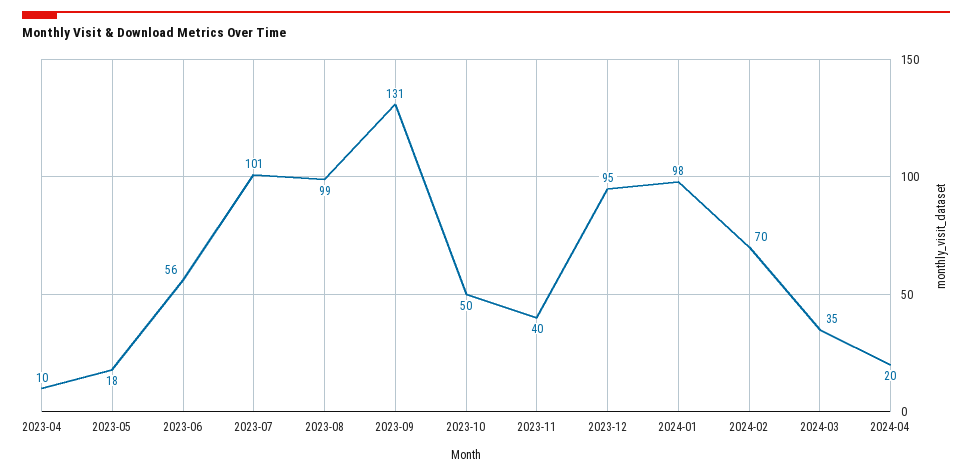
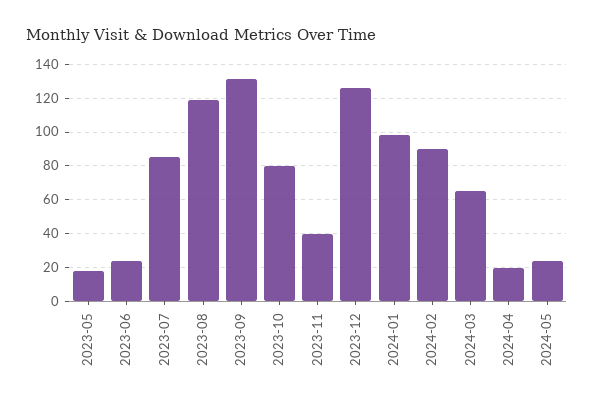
2023-04: 10 -> none
2023-06: 56 -> 25
2023-07: 101 -> 85
2023-08: 99 -> 120
2023-10: 50 -> 80
2023-12: 95 -> 125
2024-02: 70 -> 90
2024-03: 35 -> 65
2024-05: none -> 25

